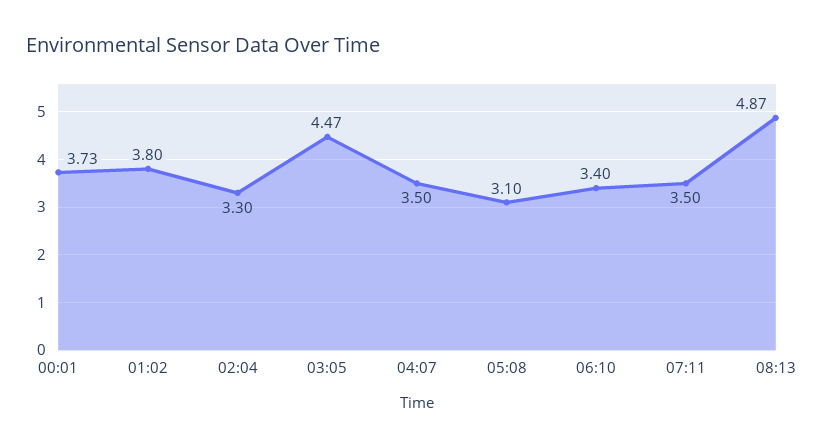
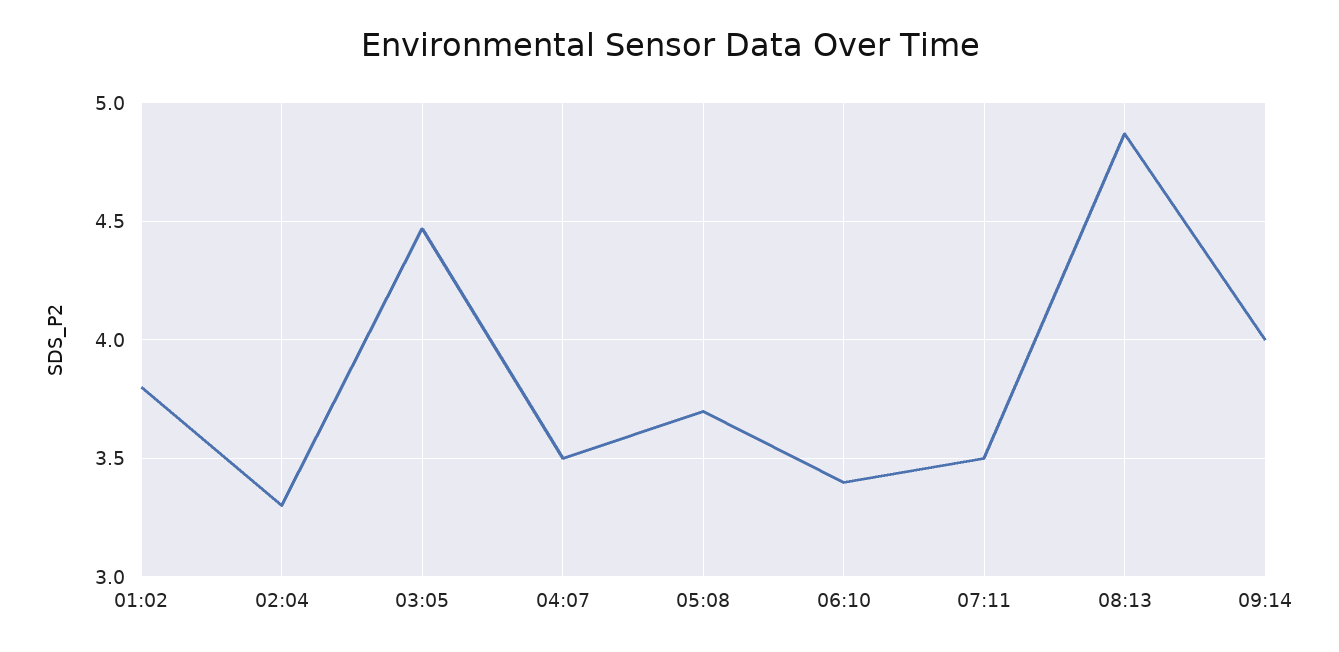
00:01: 3.73 -> none
05:08: 3.1 -> 3.7
09:14: none -> 4

